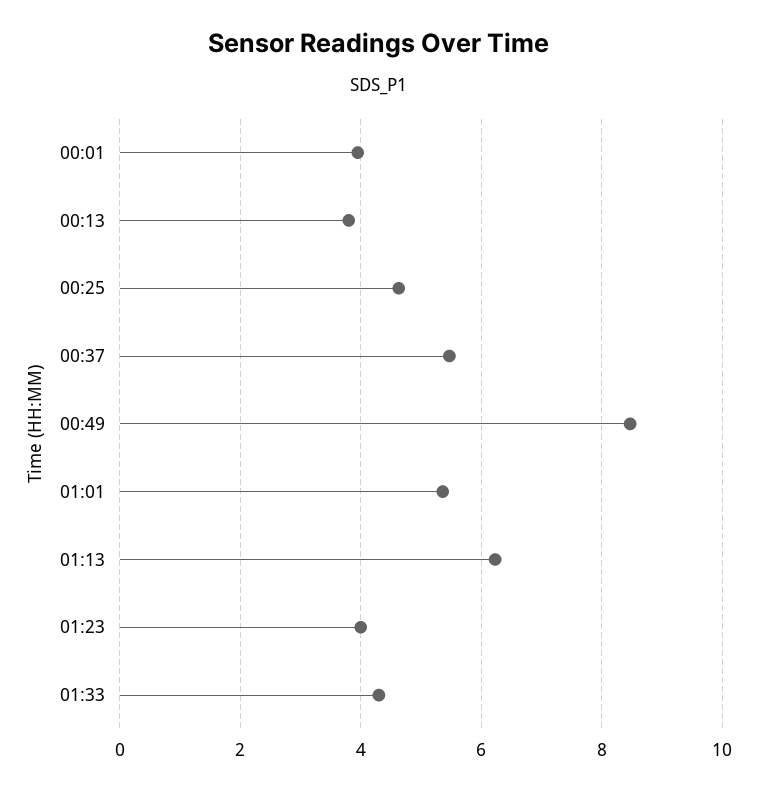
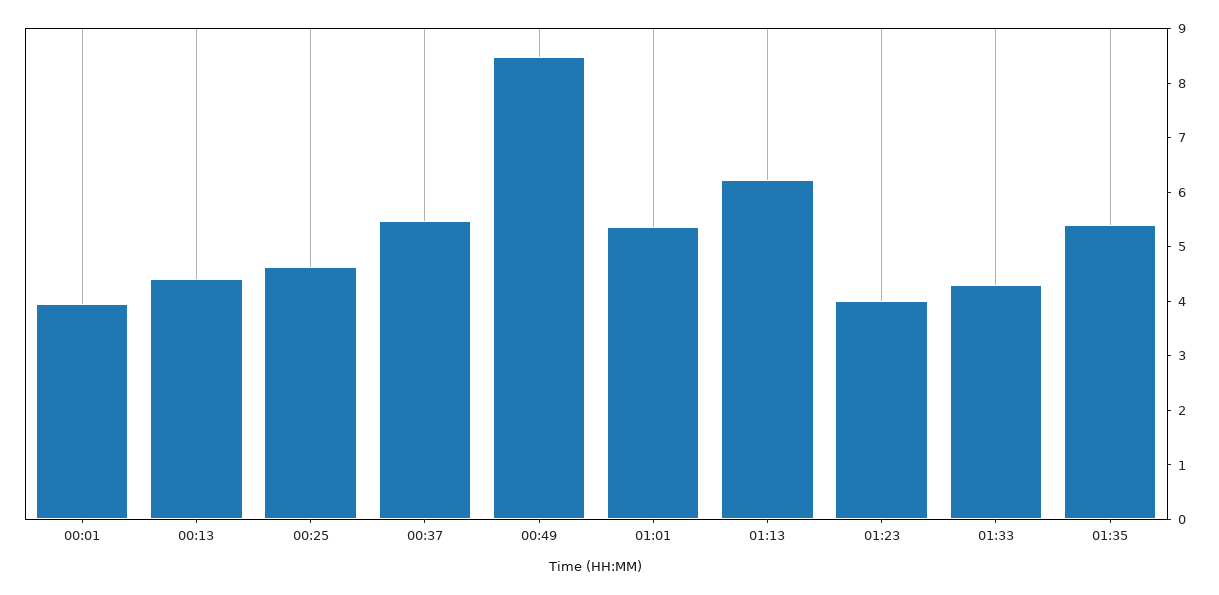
00:13: 3.8 -> 4.4
01:35: none -> 5.4

